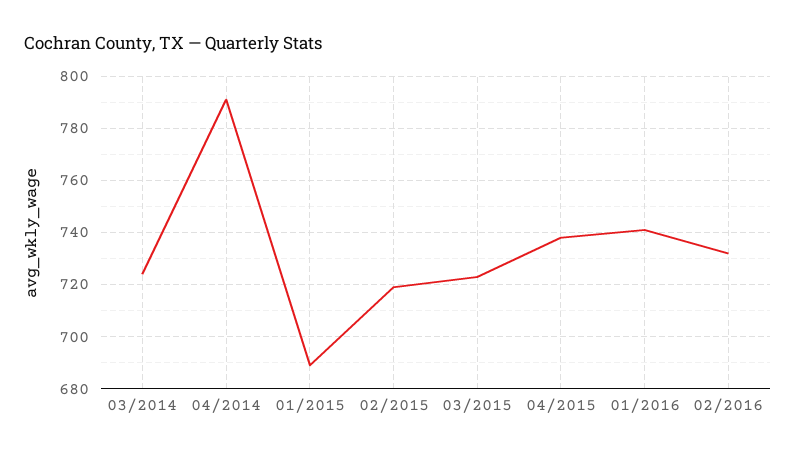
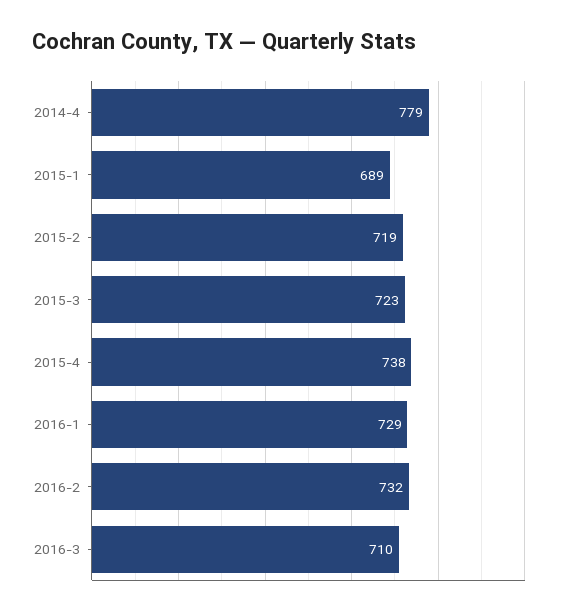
03/2014: 725 -> none
04/2014: 790 -> 779
01/2016: 740 -> 729
2016-3: none -> 710

